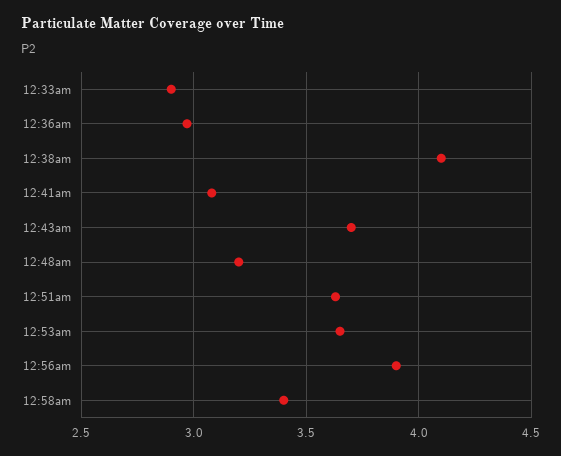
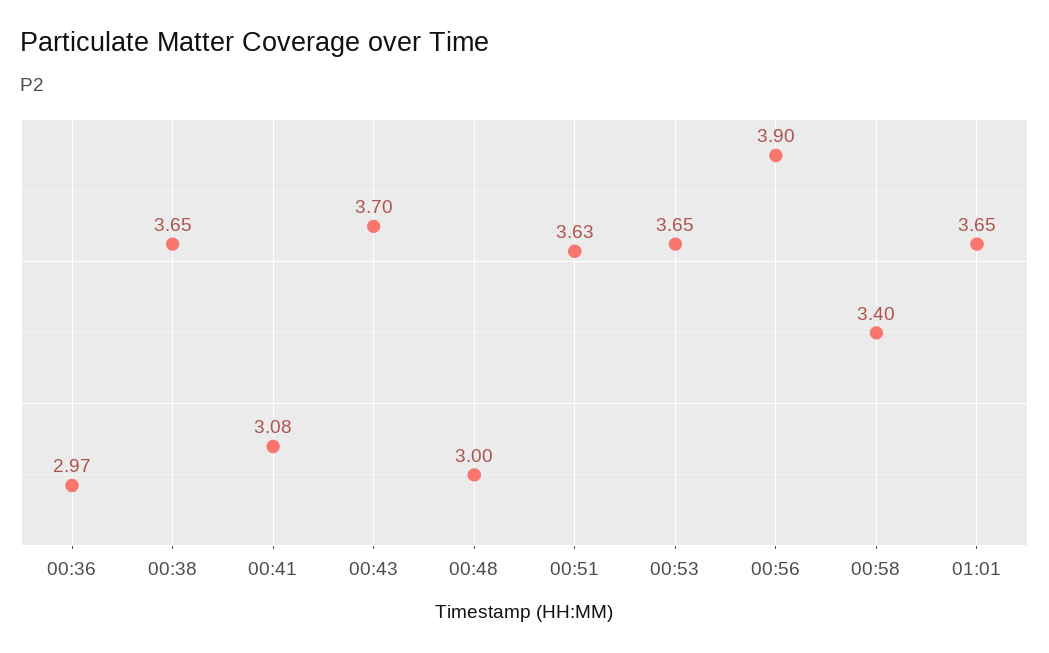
12:33am: 2.9 -> none
12:38am: 4.1 -> 3.65
12:48am: 3.2 -> 3
01:01: none -> 3.65

